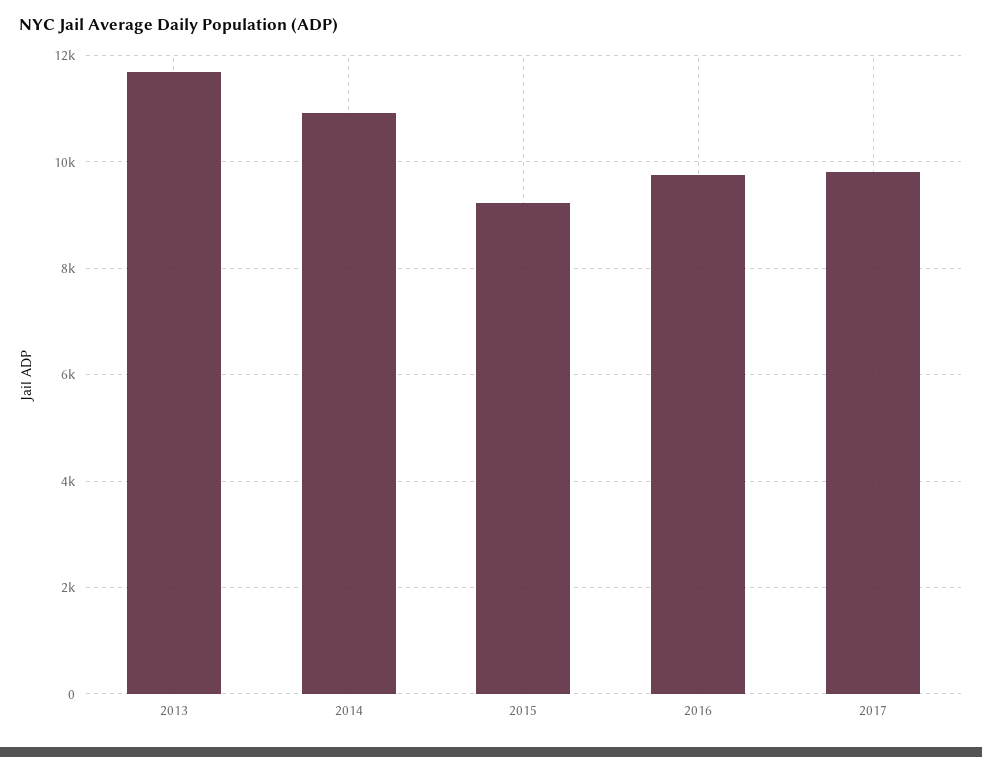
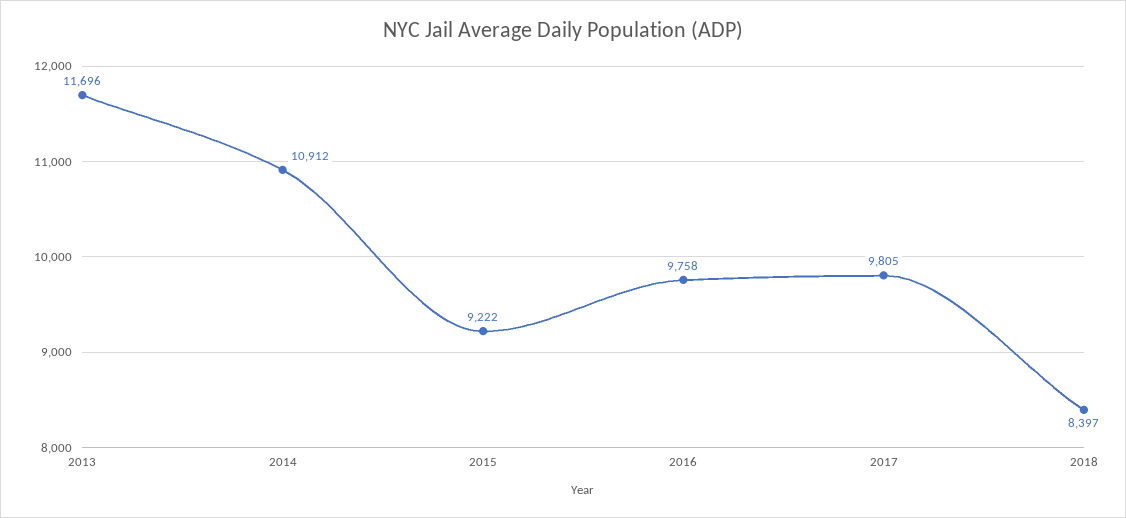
2018: none -> 8397

